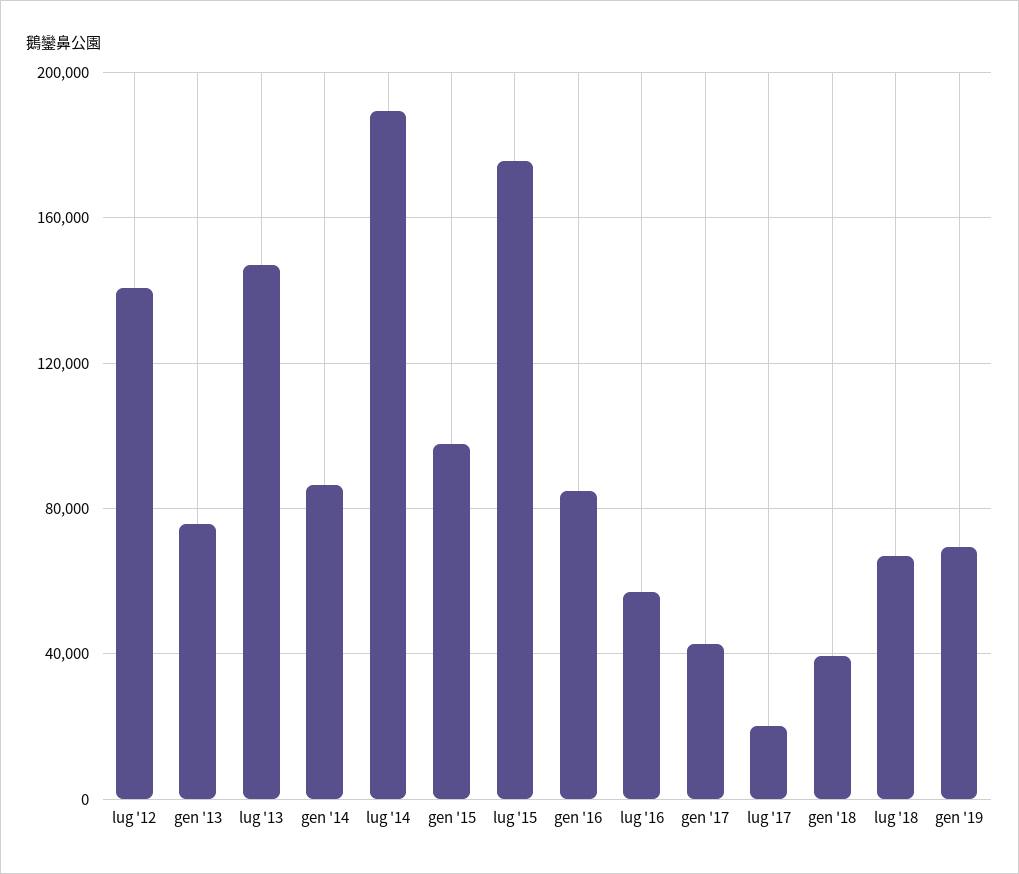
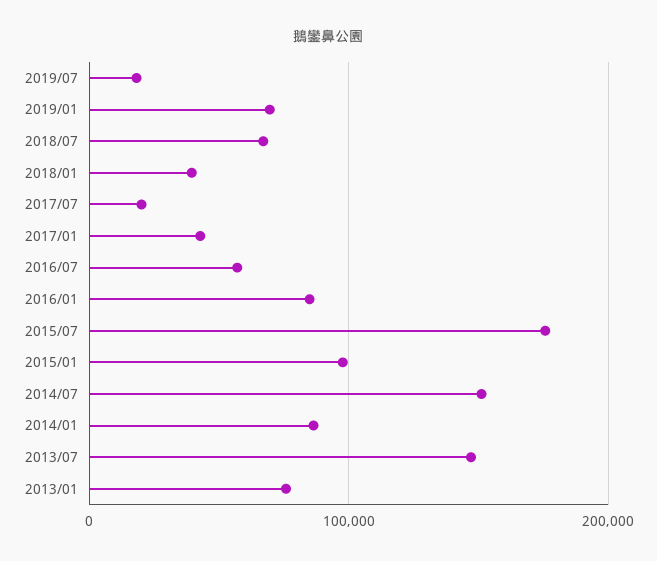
lug '12: 140000 -> none
lug '14: 190000 -> 150000
2019/07: none -> 20000

